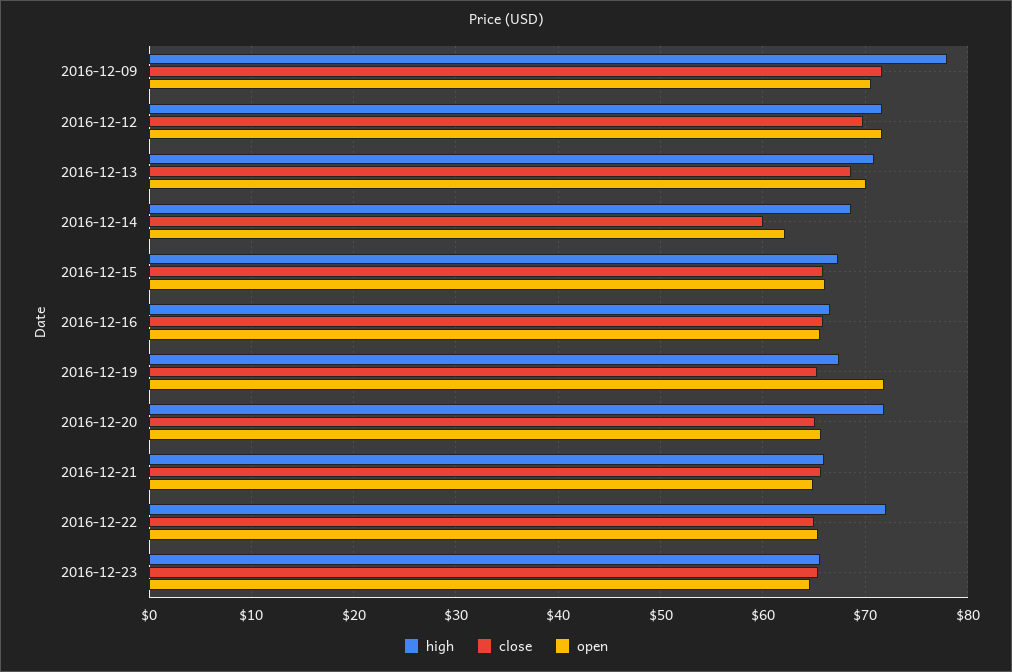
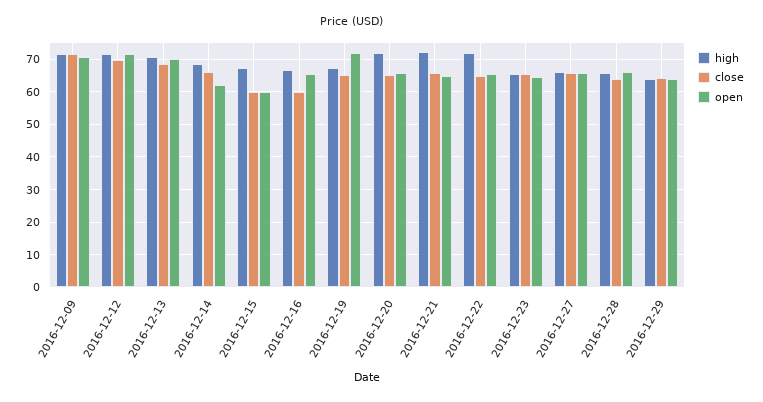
high, 2016-12-09: 78 -> 72
close, 2016-12-14: 60 -> 66
close, 2016-12-15: 66 -> 60
open, 2016-12-15: 66 -> 60
close, 2016-12-16: 66 -> 60
high, 2016-12-21: 66 -> 72
high, 2016-12-27: none -> 66
close, 2016-12-27: none -> 66
open, 2016-12-27: none -> 66
high, 2016-12-28: none -> 66
close, 2016-12-28: none -> 64
open, 2016-12-28: none -> 66
high, 2016-12-29: none -> 64
close, 2016-12-29: none -> 64
open, 2016-12-29: none -> 64

